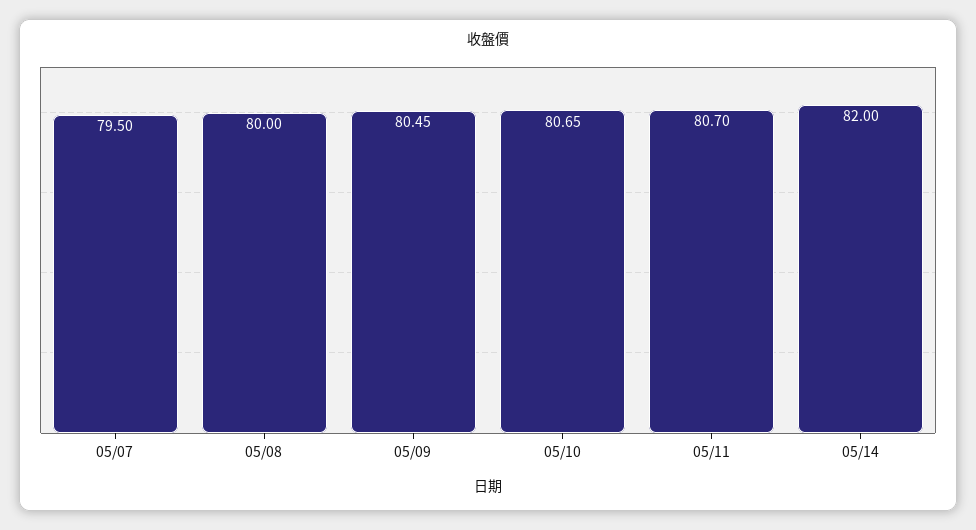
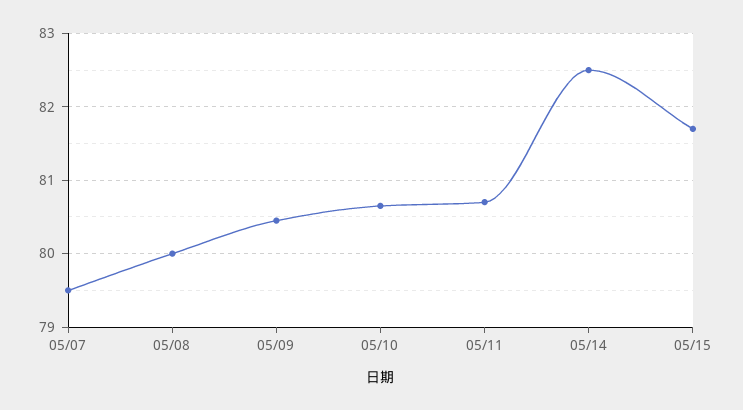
05/14: 82 -> 82.5
05/15: none -> 81.7

